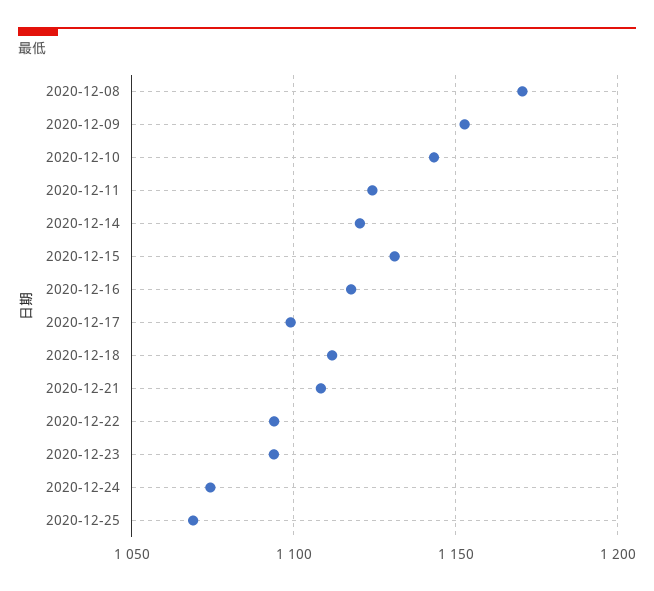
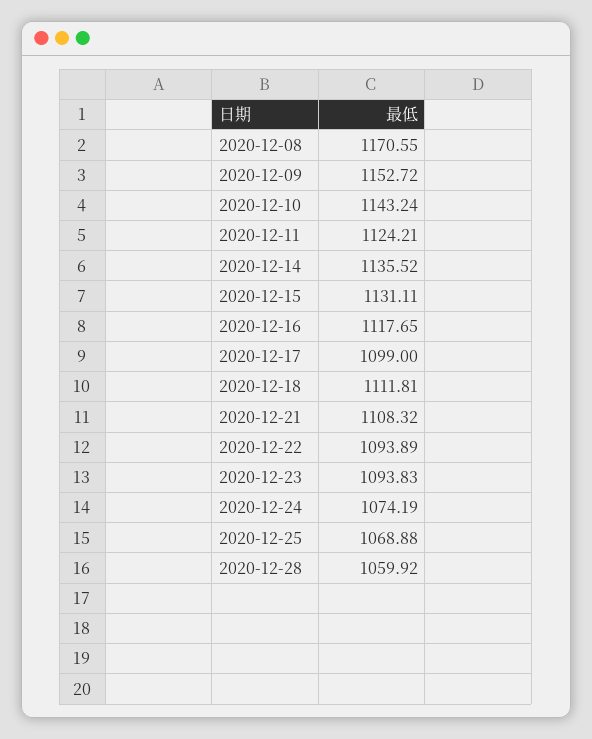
2020-12-14: 1120 -> 1135.52
2020-12-28: none -> 1059.92

